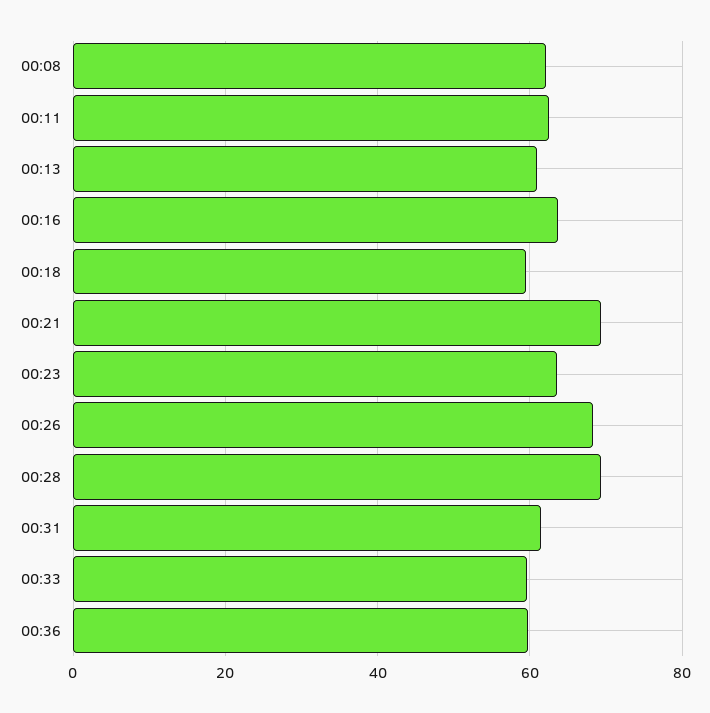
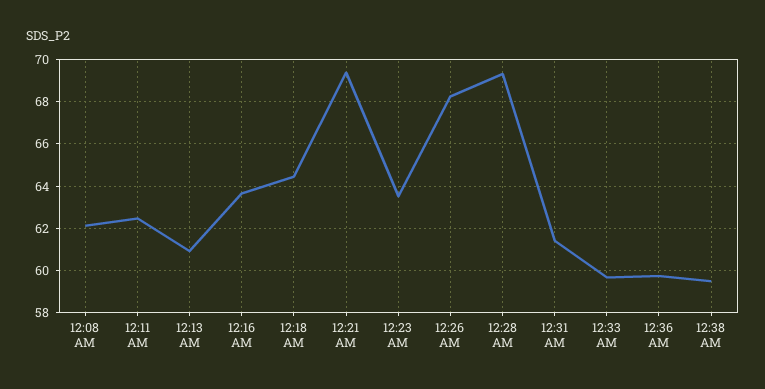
00:18: 60 -> 64.5
12:38 AM: none -> 59.5

